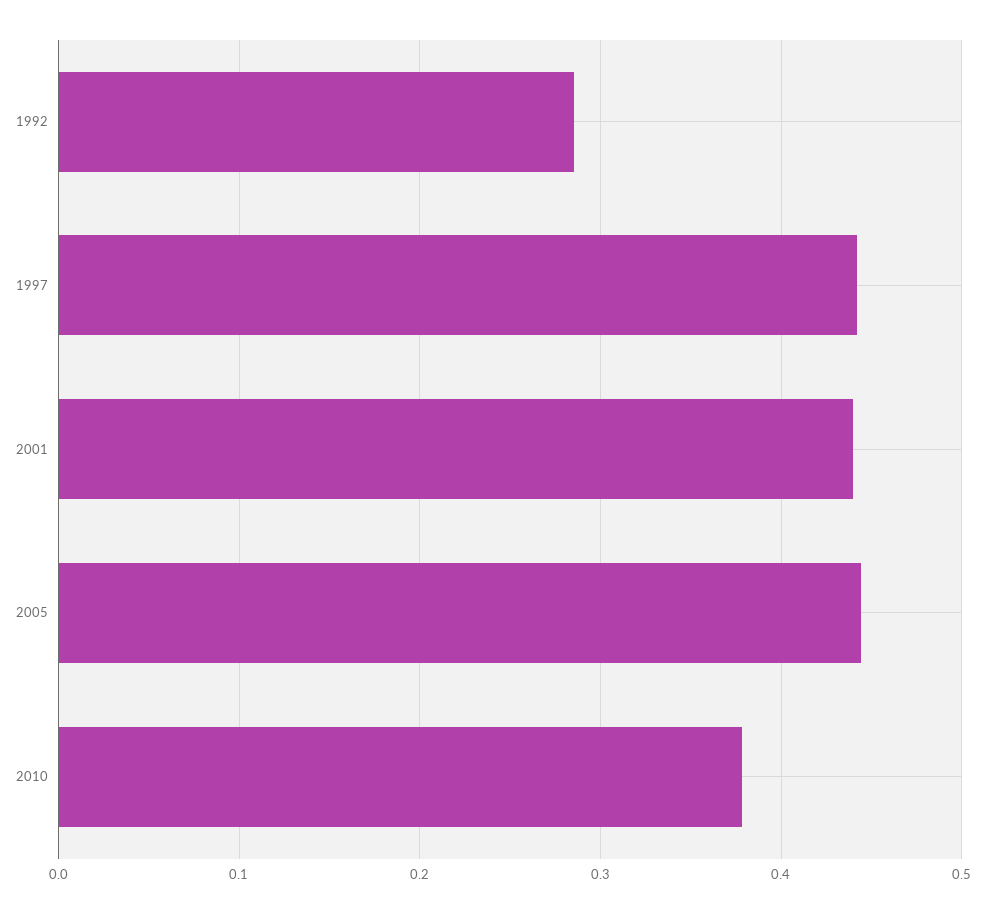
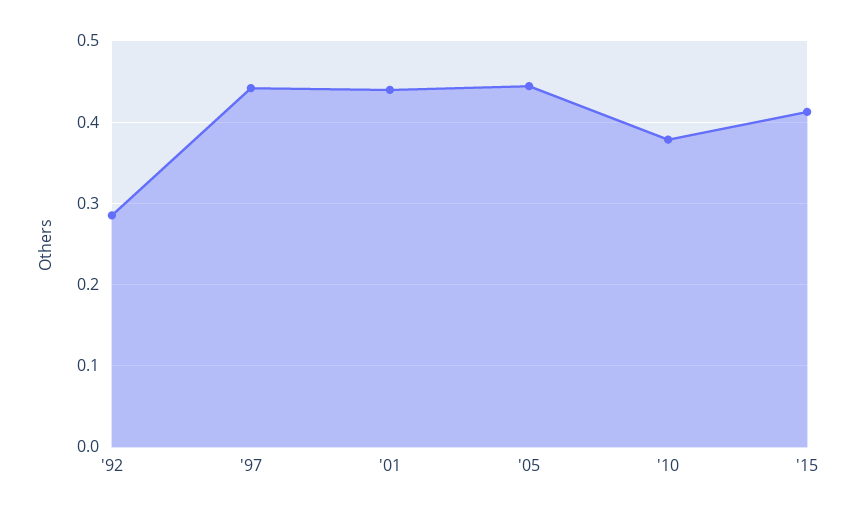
'15: none -> 0.41

